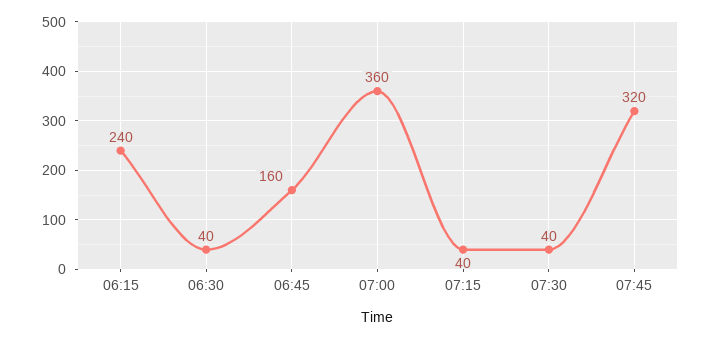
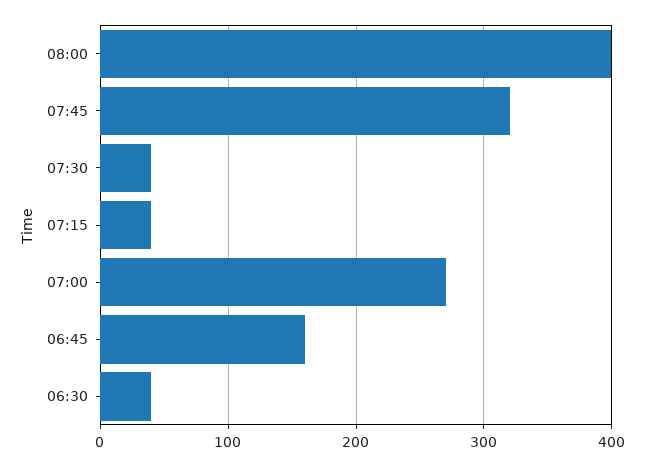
06:15: 240 -> none
07:00: 360 -> 270
08:00: none -> 400

